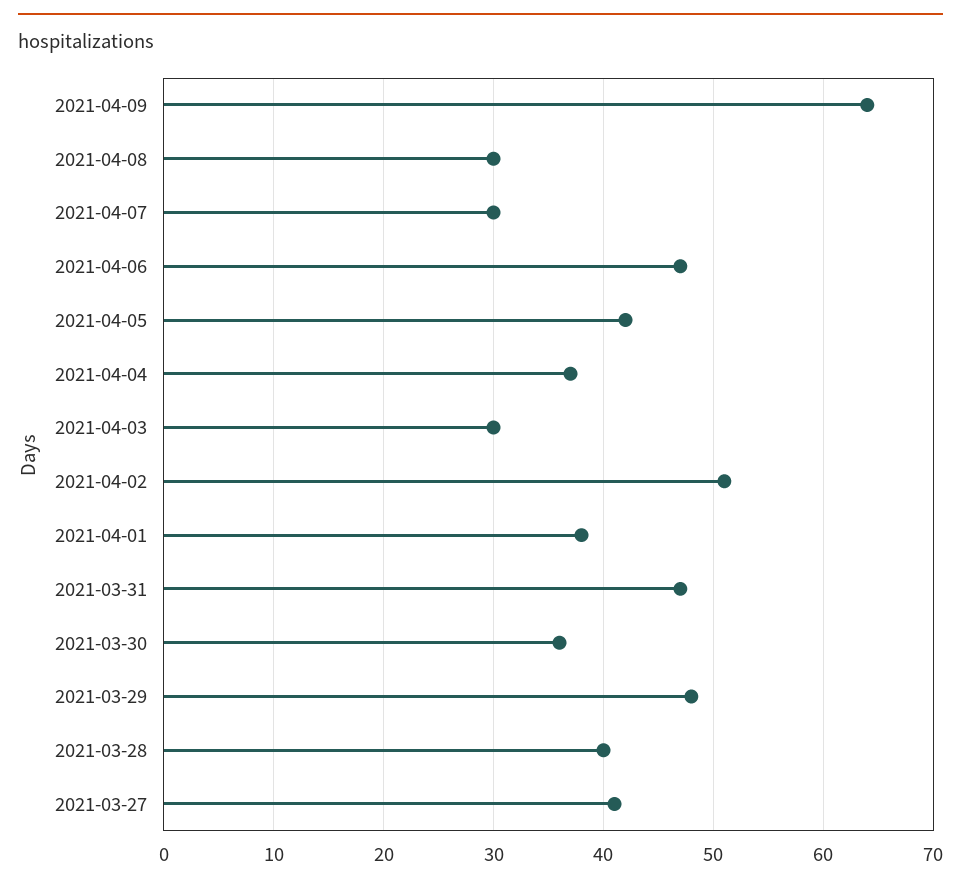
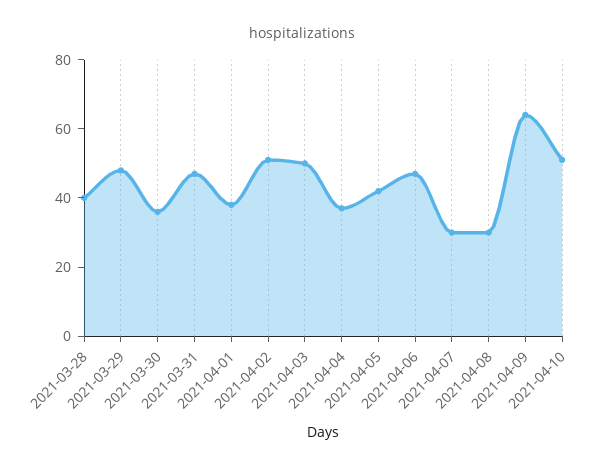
2021-04-03: 30 -> 50
2021-03-27: 41 -> none
2021-04-10: none -> 50

